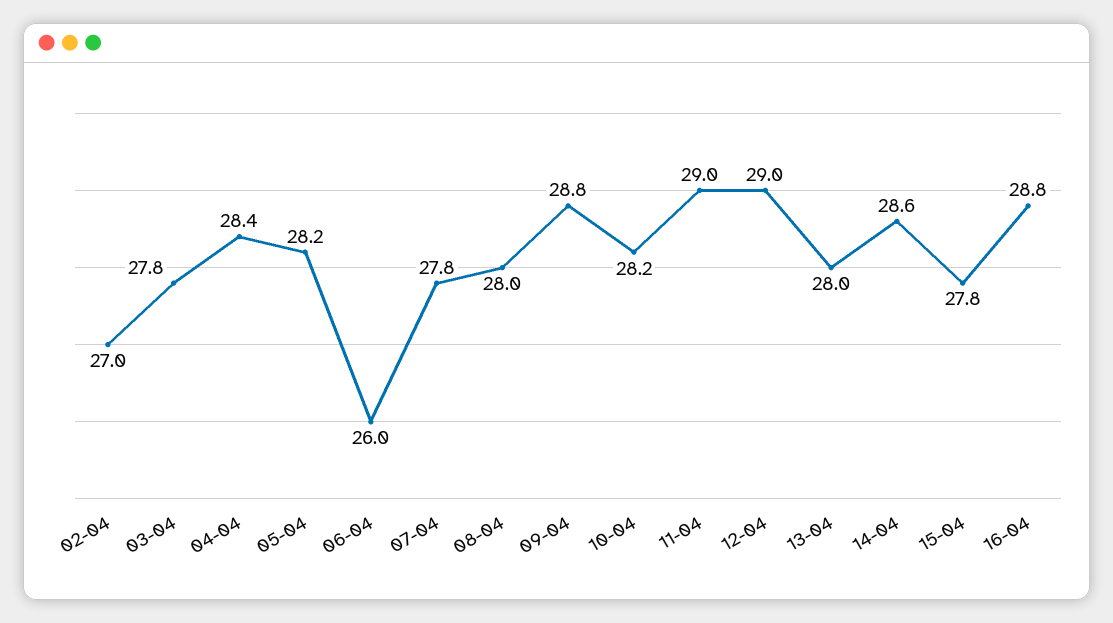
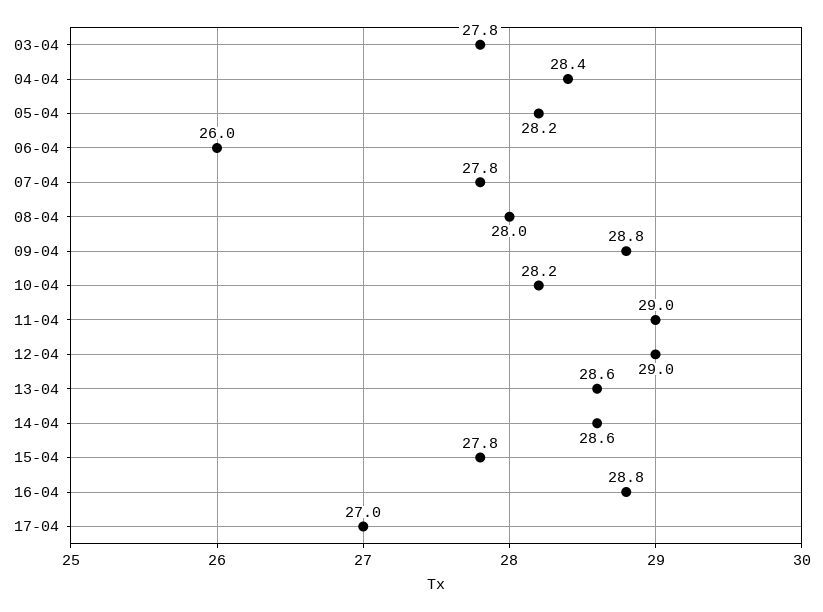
02-04: 27 -> none
13-04: 28 -> 28.6
17-04: none -> 27

